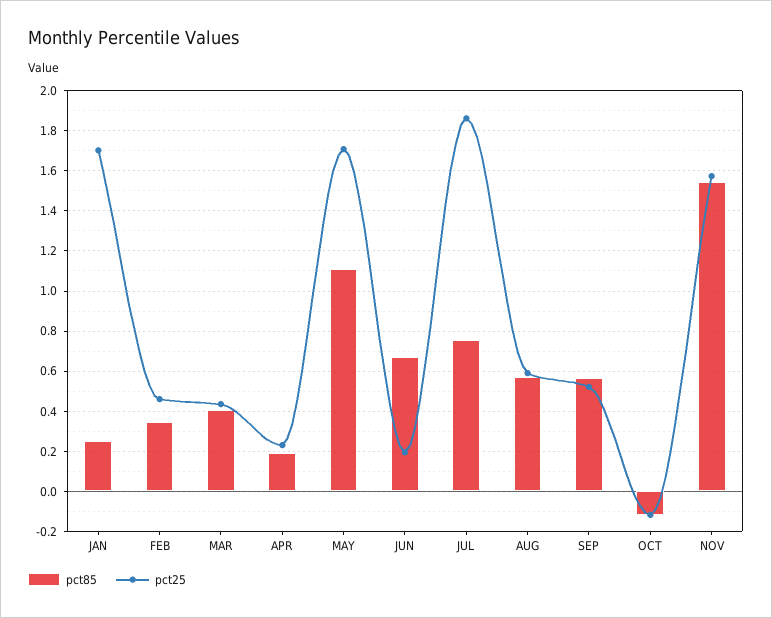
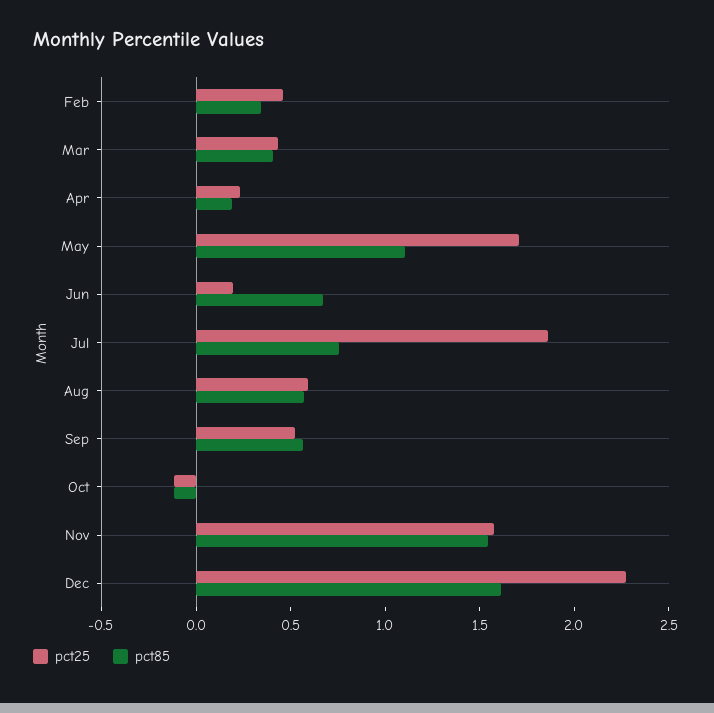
pct85, JAN: 0.25 -> none
pct25, JAN: 1.7 -> none
pct25, Dec: none -> 2.3
pct85, Dec: none -> 1.6

